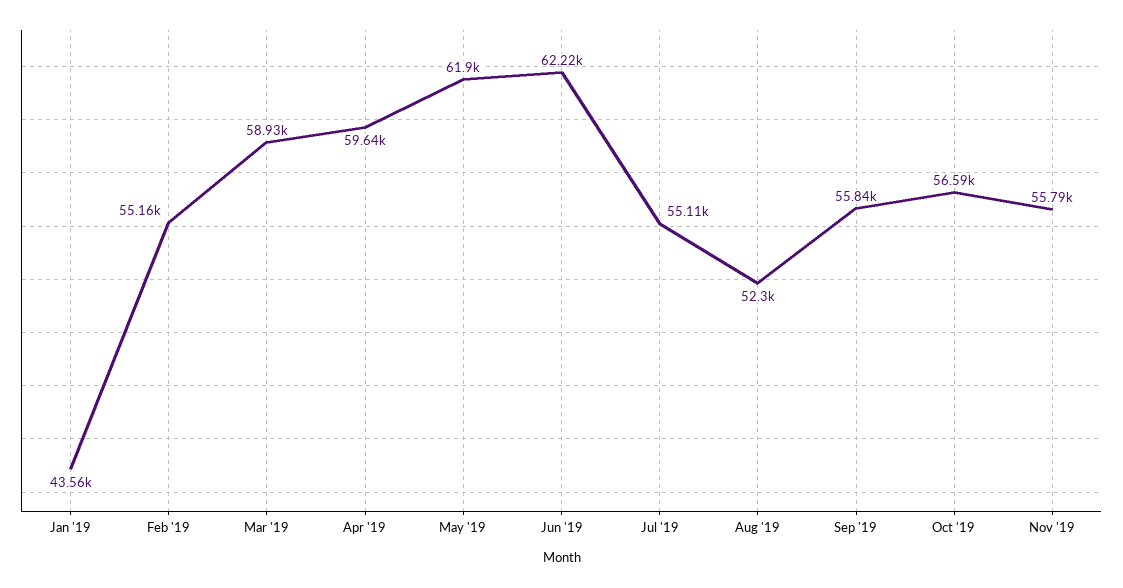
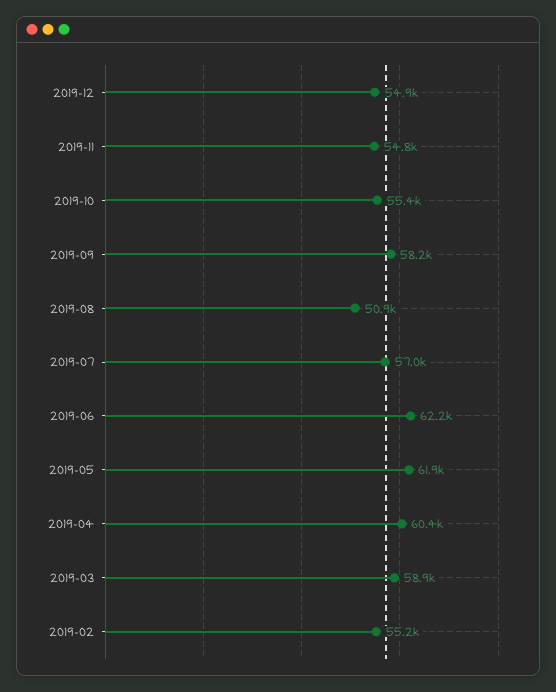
Jan '19: 43560 -> none
Apr '19: 59640 -> 60400
Jul '19: 55110 -> 57000
Aug '19: 52300 -> 50900
Sep '19: 55840 -> 58200
Oct '19: 56590 -> 55400
Nov '19: 55790 -> 54800
2019-12: none -> 54900

